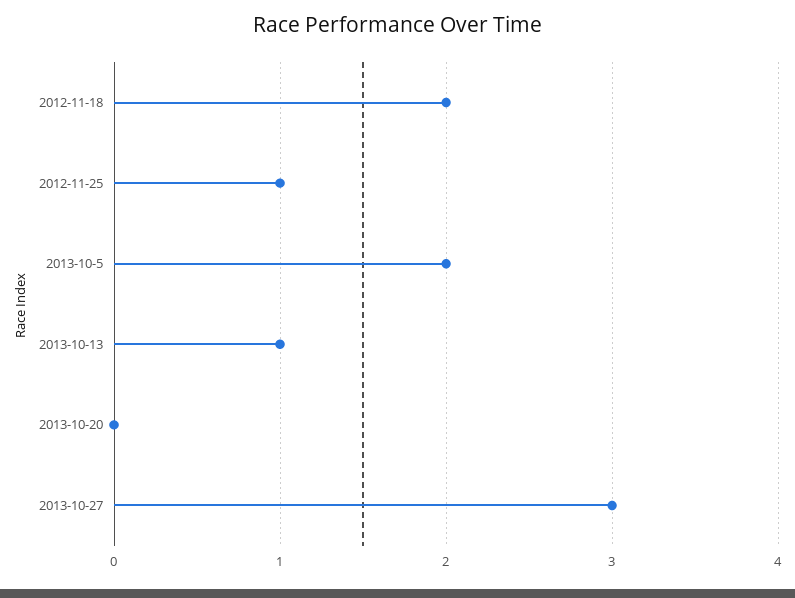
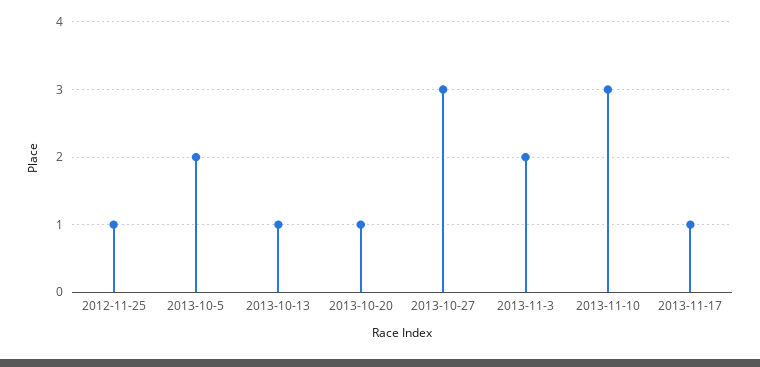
2012-11-18: 2 -> none
2013-10-20: 0 -> 1
2013-11-3: none -> 2
2013-11-10: none -> 3
2013-11-17: none -> 1

